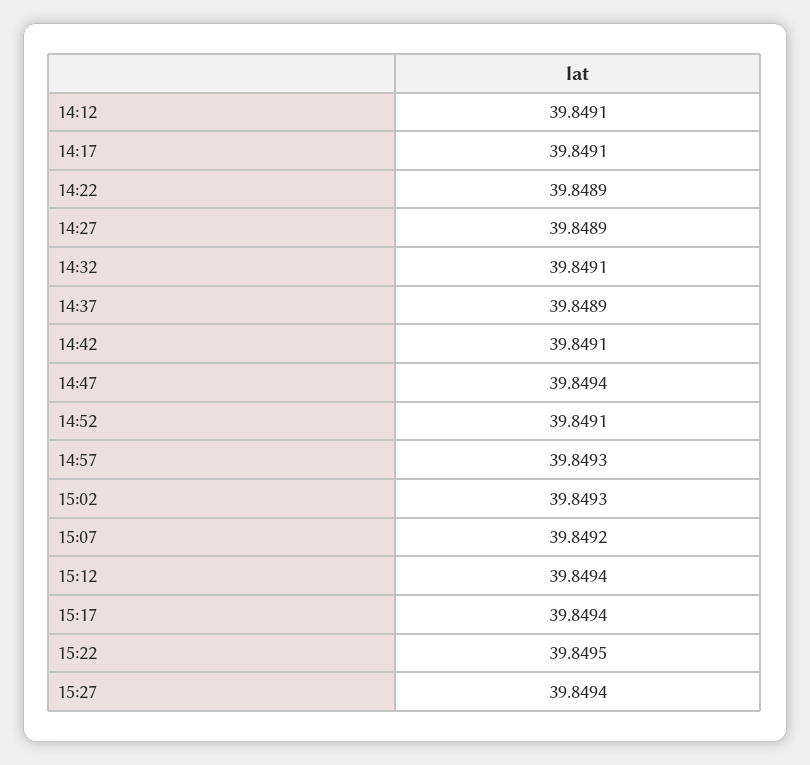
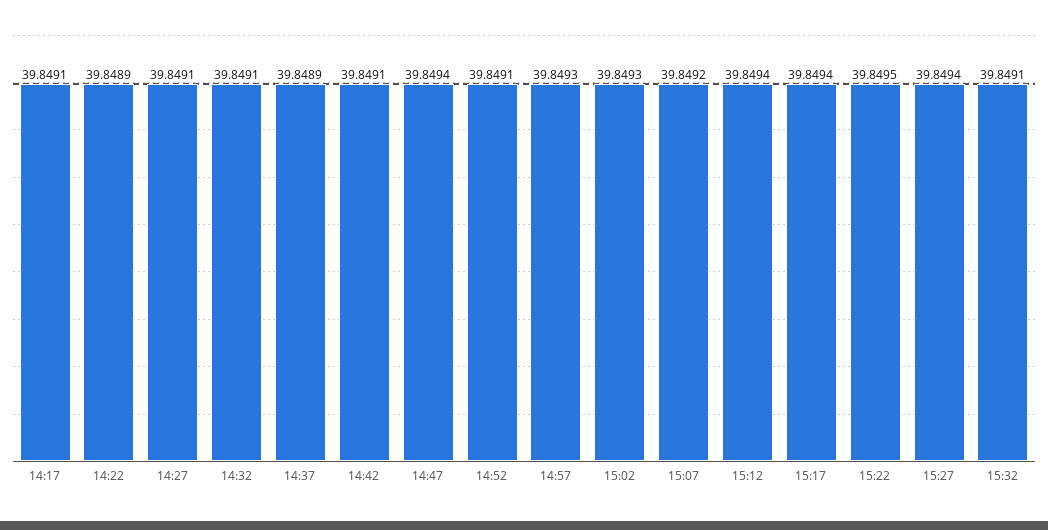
14:12: 39.8491 -> none
14:27: 39.8489 -> 39.8491
15:32: none -> 39.8491

